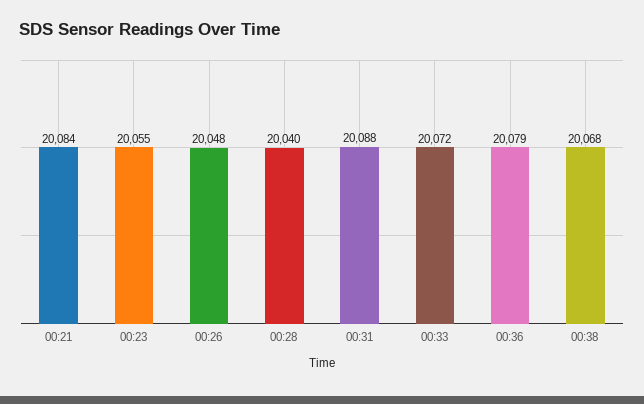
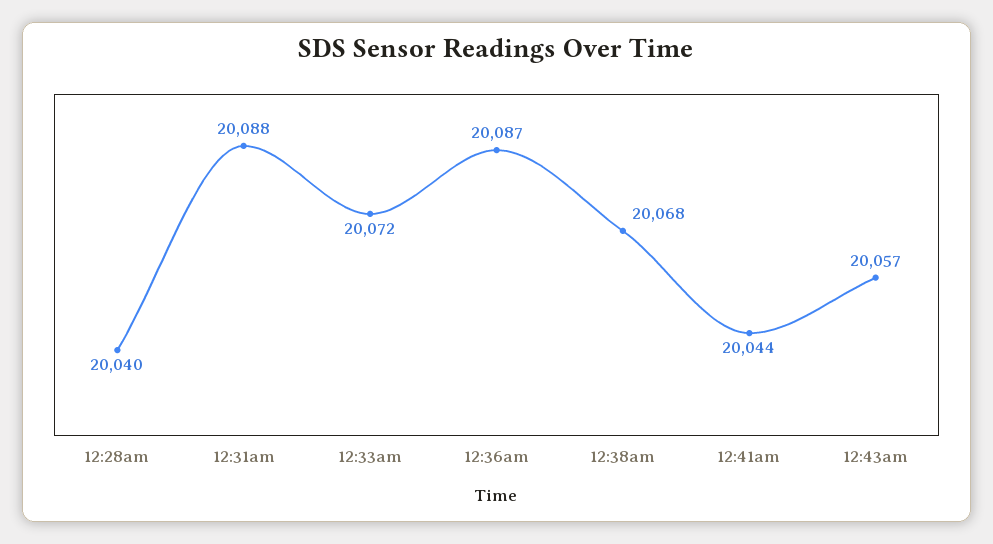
00:21: 20084 -> none
00:23: 20055 -> none
00:26: 20048 -> none
00:36: 20079 -> 20087
12:41am: none -> 20044
12:43am: none -> 20057

